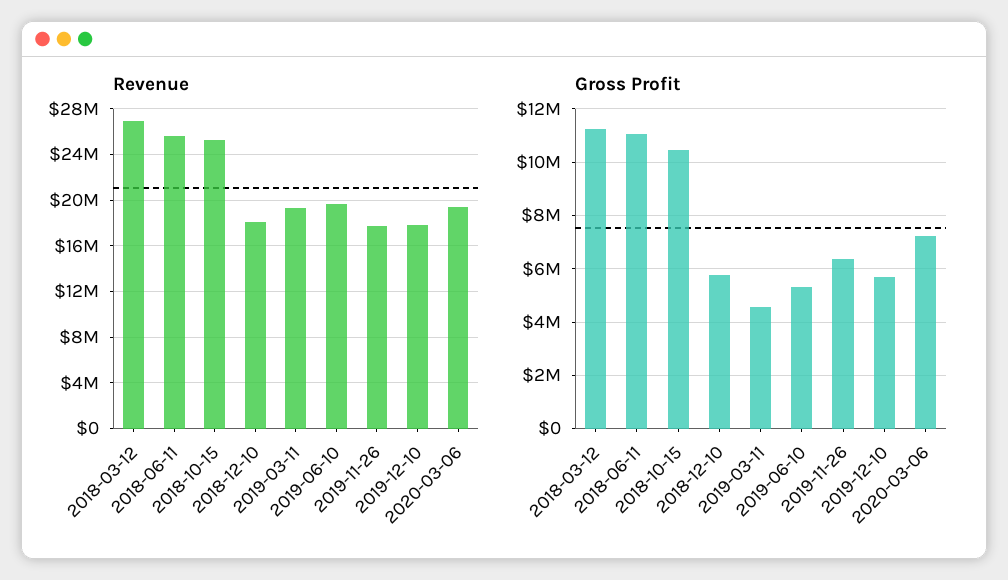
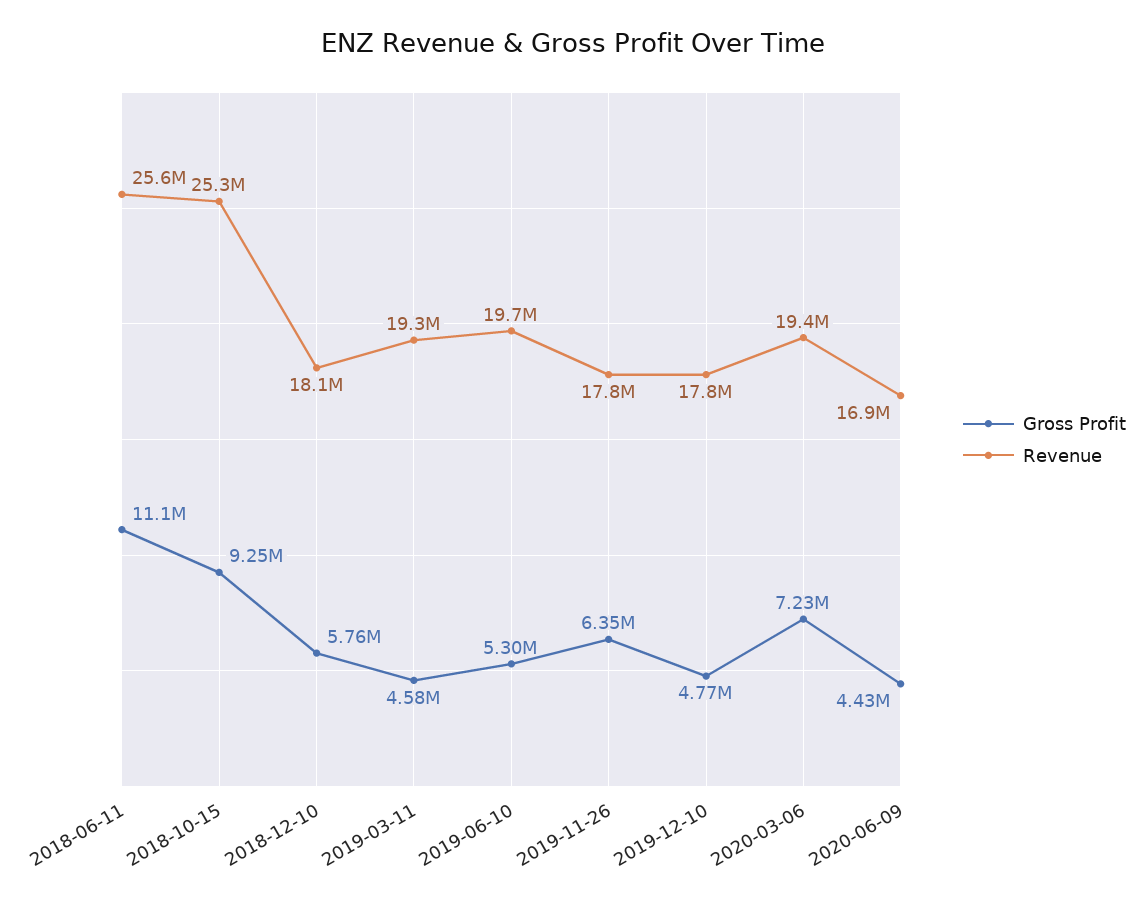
Revenue, 2018-03-12: 27000000 -> none
Gross Profit, 2018-03-12: 11250000 -> none
Gross Profit, 2018-10-15: 10500000 -> 9250000
Gross Profit, 2019-12-10: 5750000 -> 4770000
Gross Profit, 2020-06-09: none -> 4430000
Revenue, 2020-06-09: none -> 16900000

